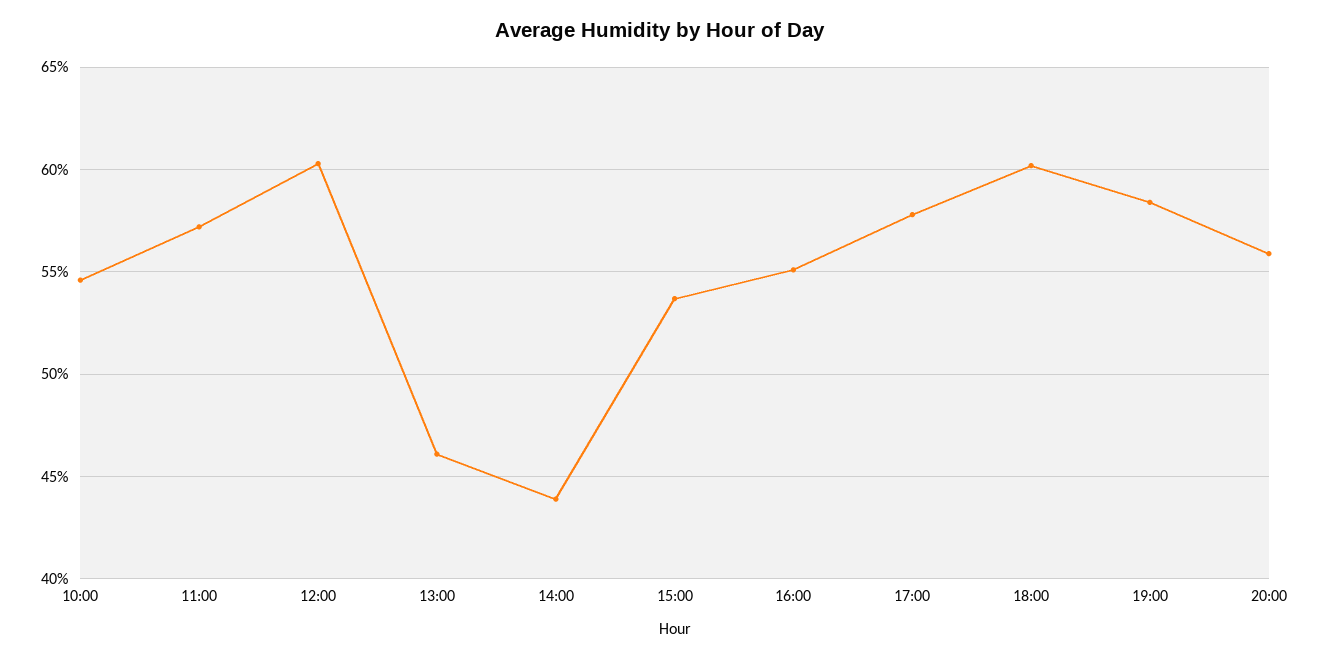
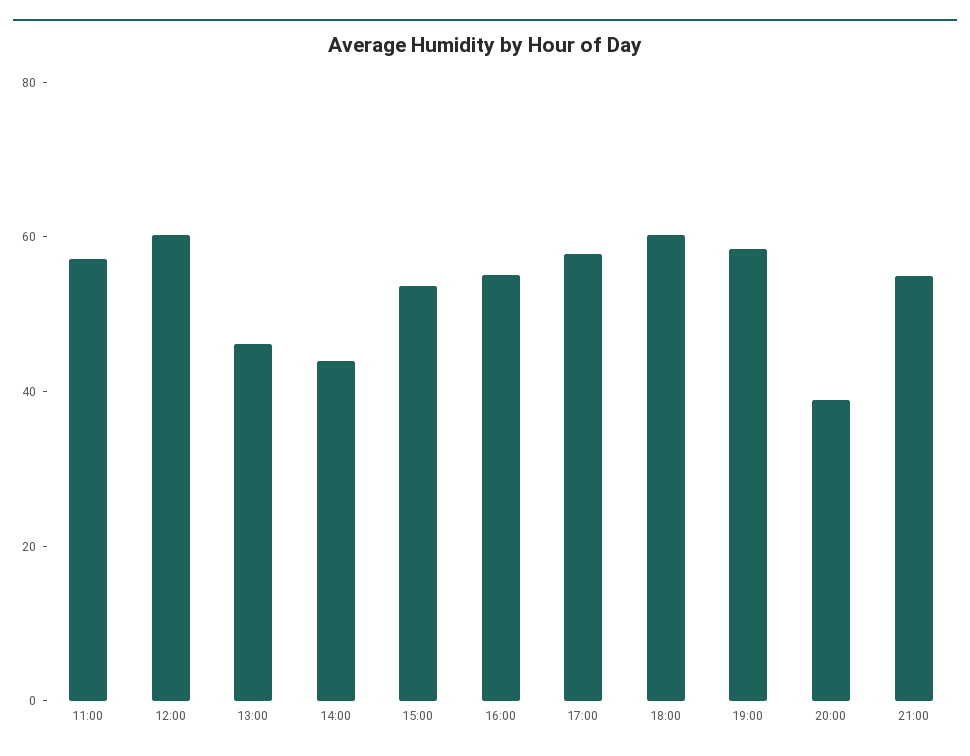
10:00: 54.5 -> none
20:00: 56 -> 40
21:00: none -> 55

